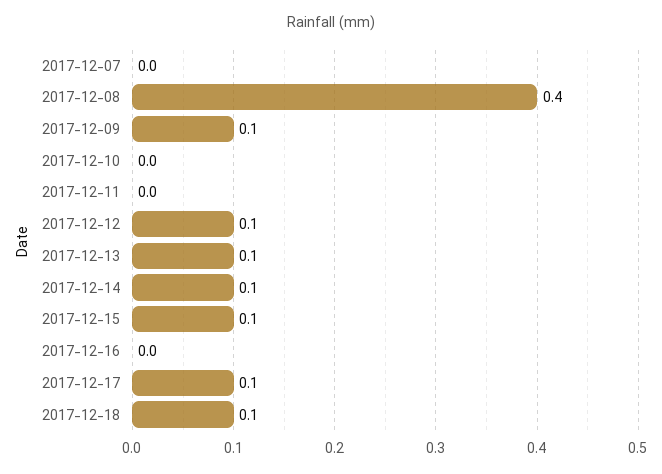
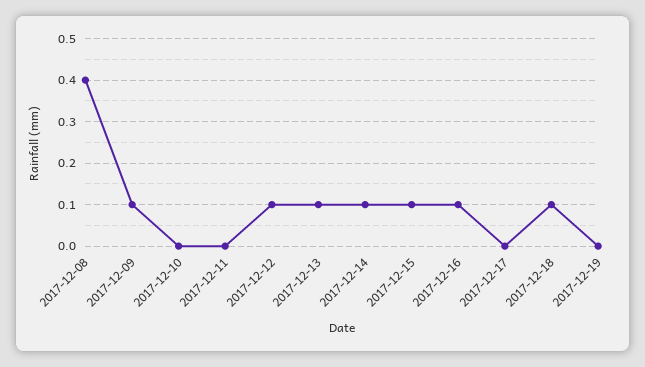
2017-12-07: 0 -> none
2017-12-16: 0 -> 0.1
2017-12-17: 0.1 -> 0
2017-12-19: none -> 0

